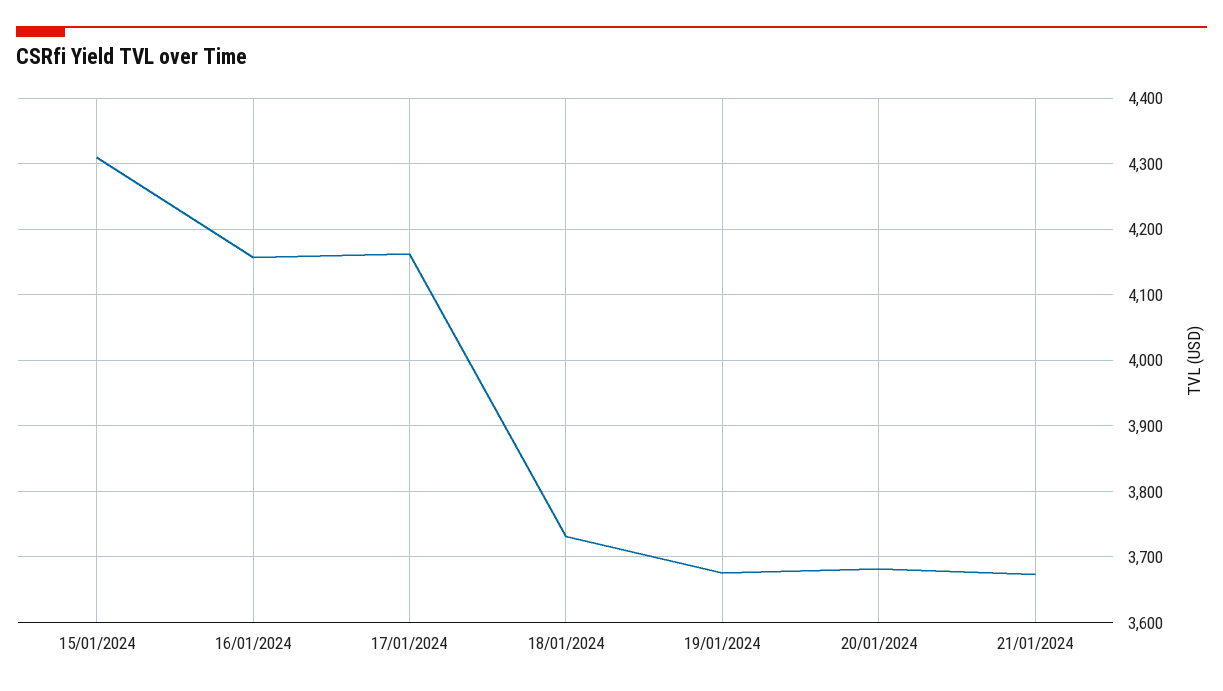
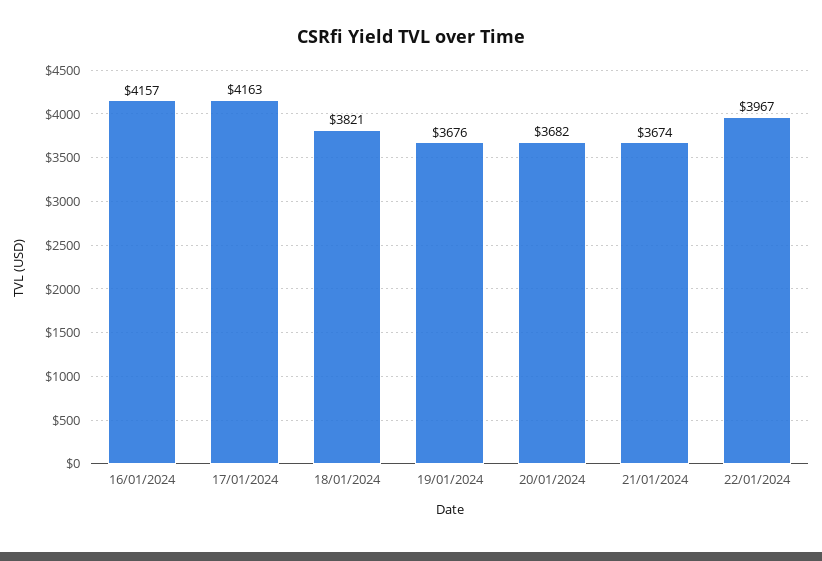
15/01/2024: 4310 -> none
18/01/2024: 3730 -> 3821
22/01/2024: none -> 3967

